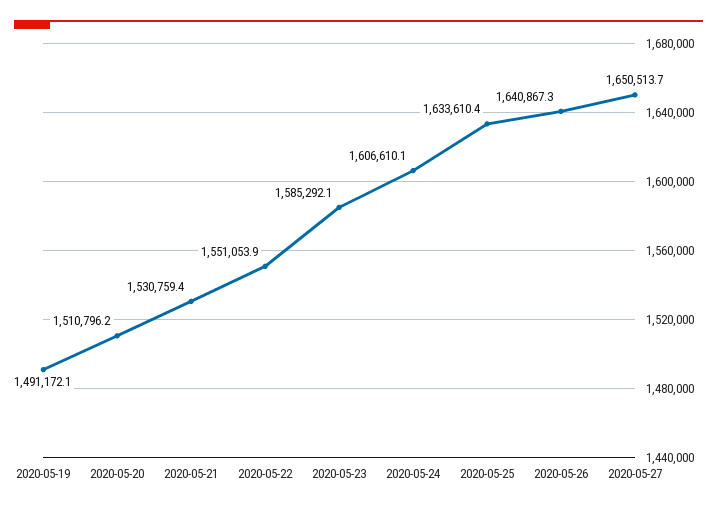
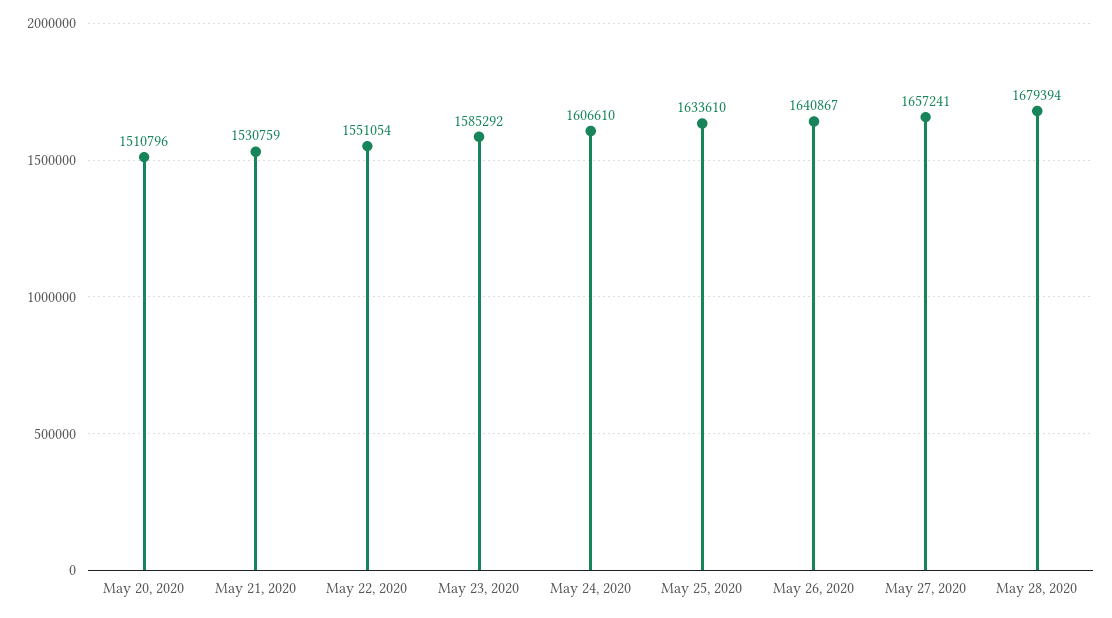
2020-05-19: 1491172.1 -> none
2020-05-27: 1650513.7 -> 1657241
May 28, 2020: none -> 1679394

